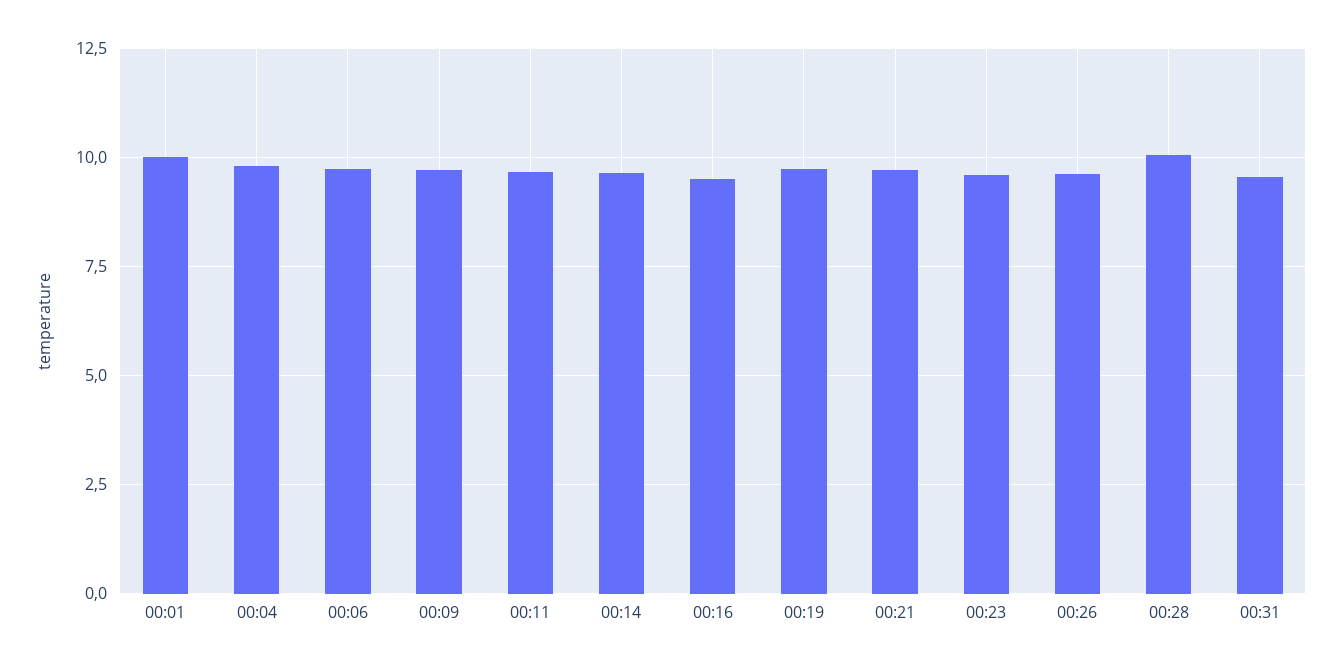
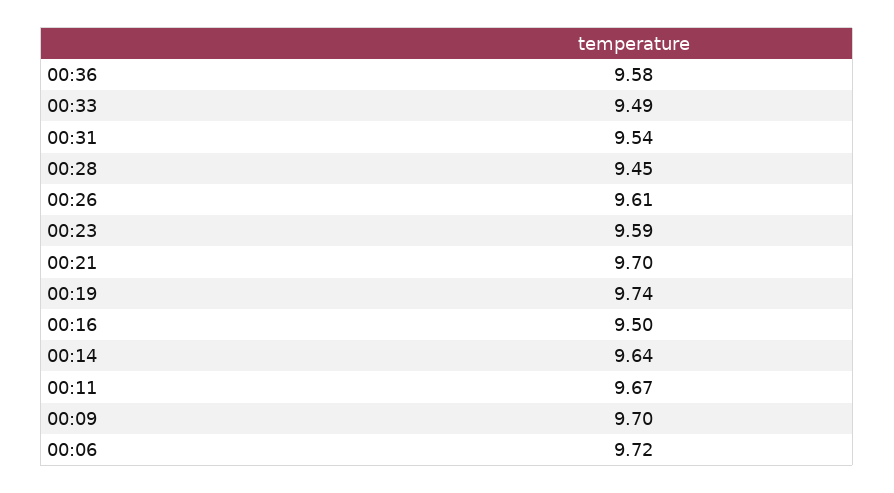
00:01: 10 -> none
00:04: 9.75 -> none
00:28: 10 -> 9.45
00:36: none -> 9.58
00:33: none -> 9.49

